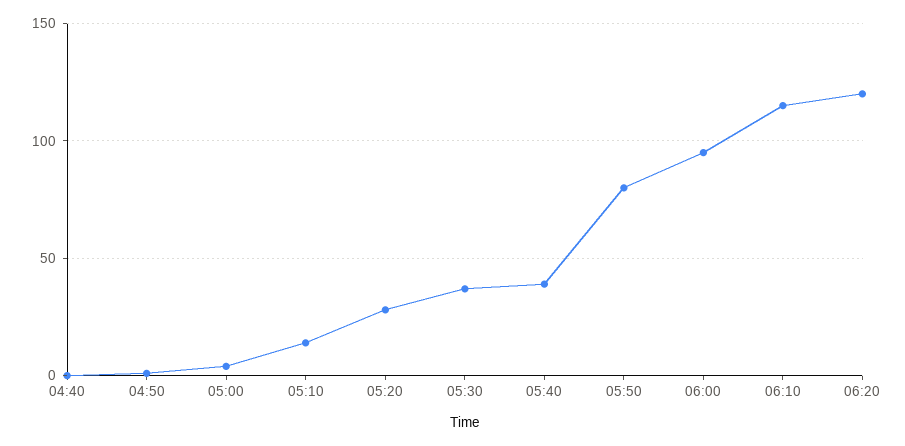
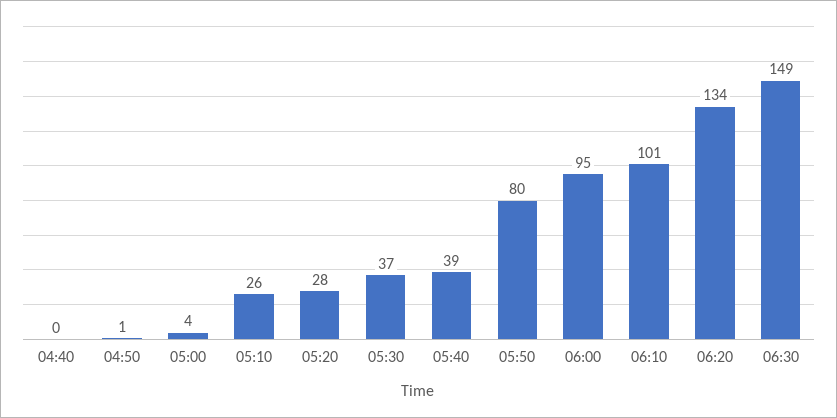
05:10: 15 -> 26
06:10: 115 -> 101
06:20: 120 -> 134
06:30: none -> 149

